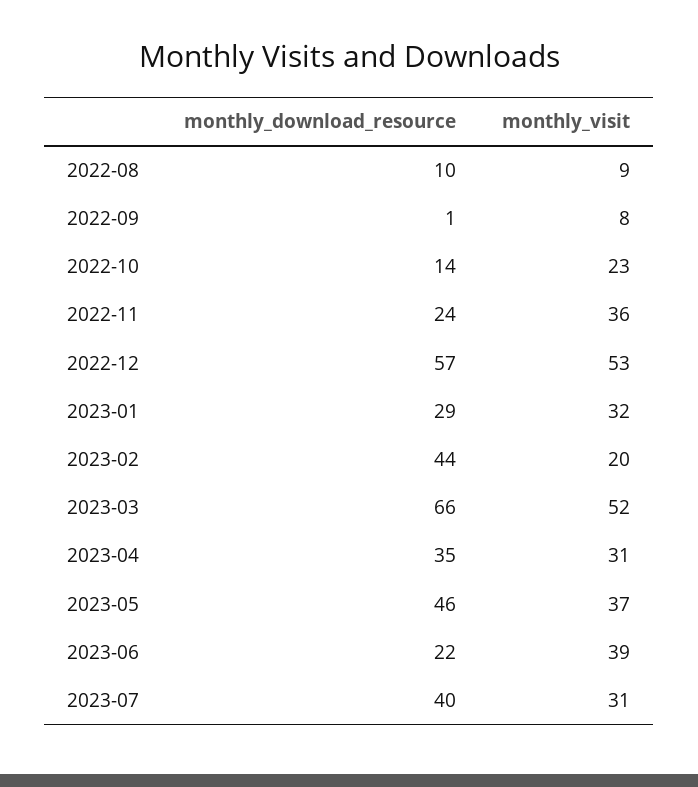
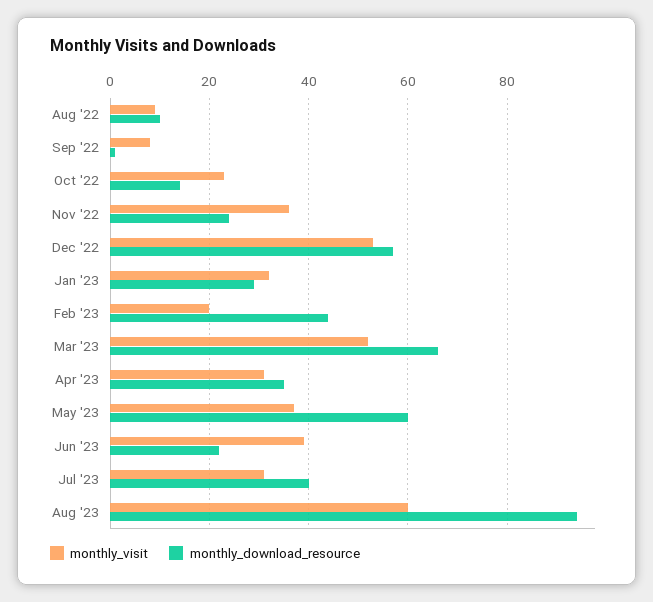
monthly_download_resource, 2023-05: 46 -> 60
monthly_visit, Aug '23: none -> 60
monthly_download_resource, Aug '23: none -> 95

